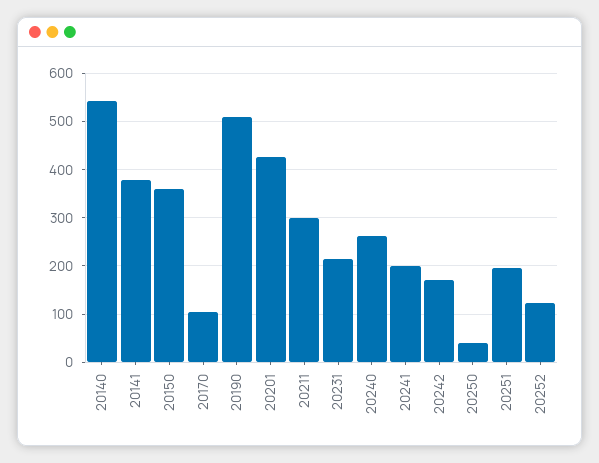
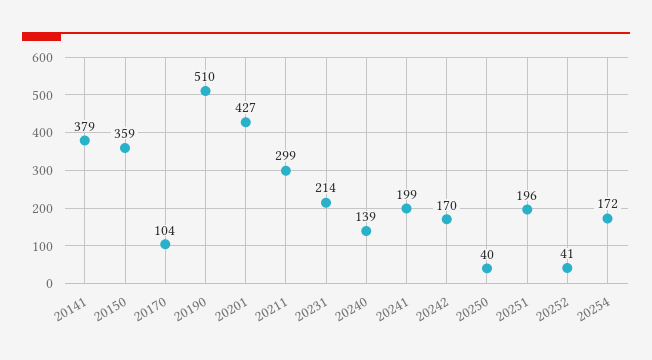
20140: 540 -> none
20240: 260 -> 139
20252: 120 -> 41
20254: none -> 172

